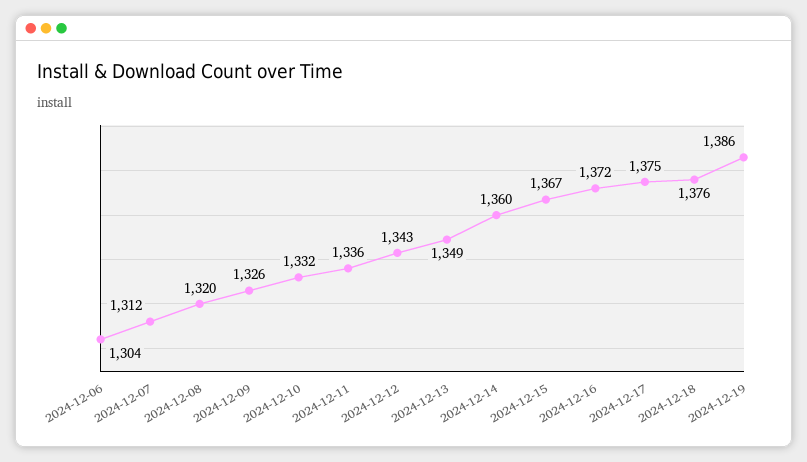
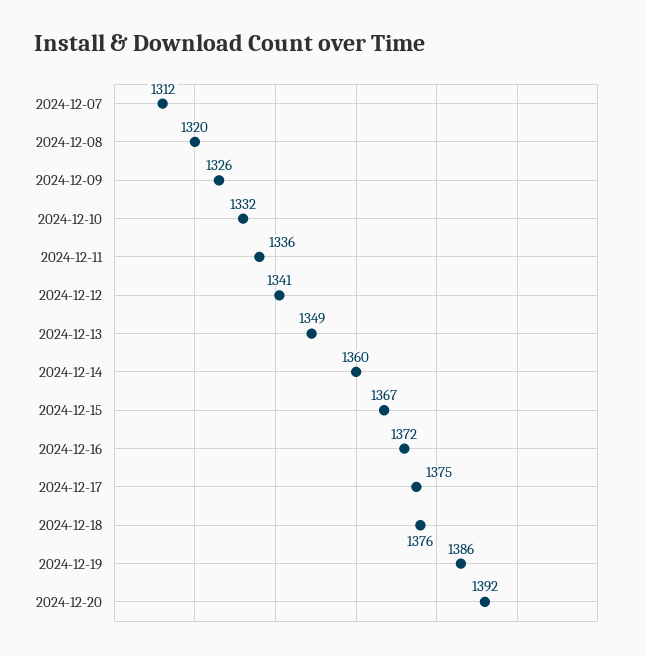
2024-12-06: 1304 -> none
2024-12-12: 1343 -> 1341
2024-12-20: none -> 1392

